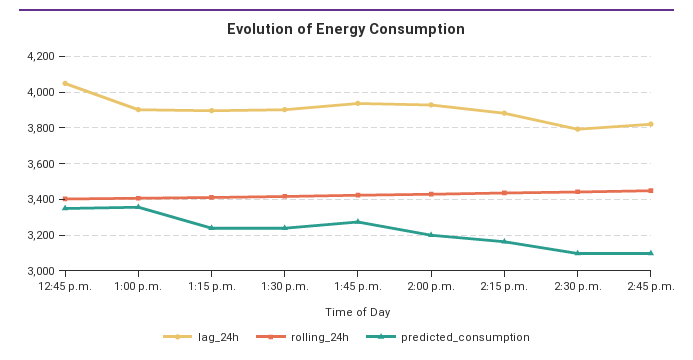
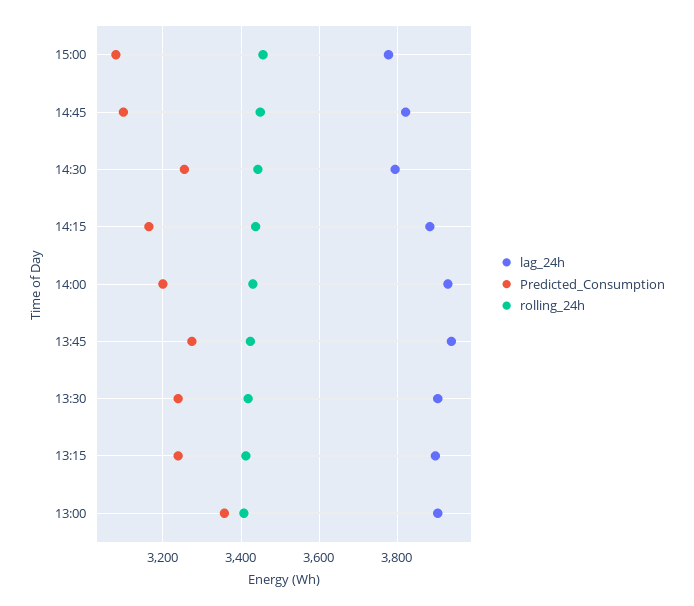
lag_24h, 12:45 p.m.: 4050 -> none
rolling_24h, 12:45 p.m.: 3400 -> none
predicted_consumption, 12:45 p.m.: 3350 -> none
predicted_consumption, 2:30 p.m.: 3100 -> 3260
lag_24h, 15:00: none -> 3780
predicted_consumption, 15:00: none -> 3080
rolling_24h, 15:00: none -> 3460

